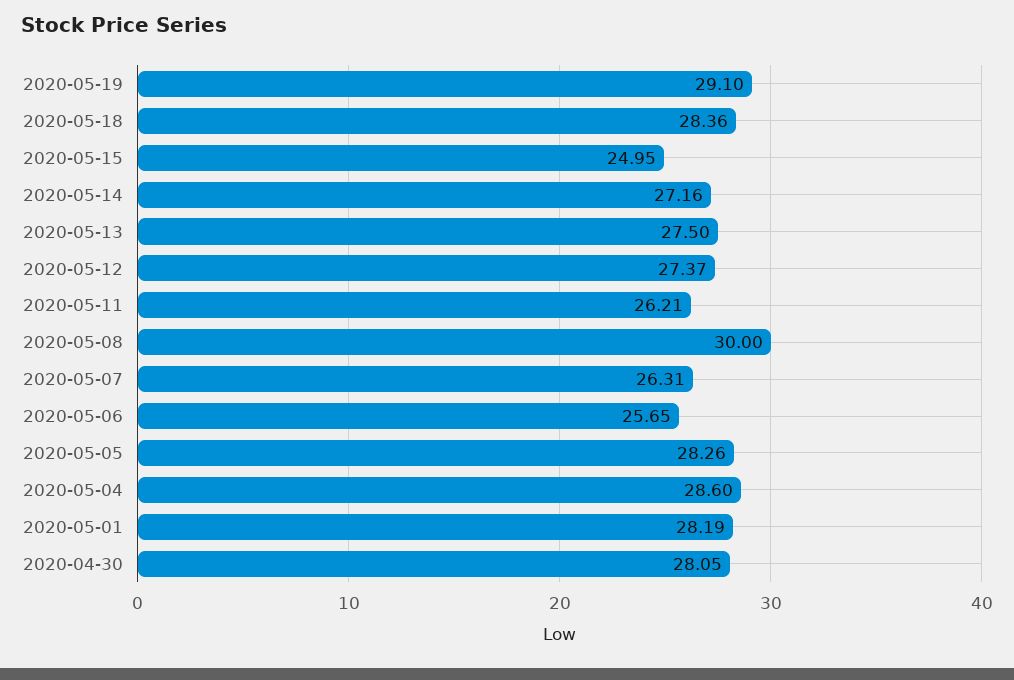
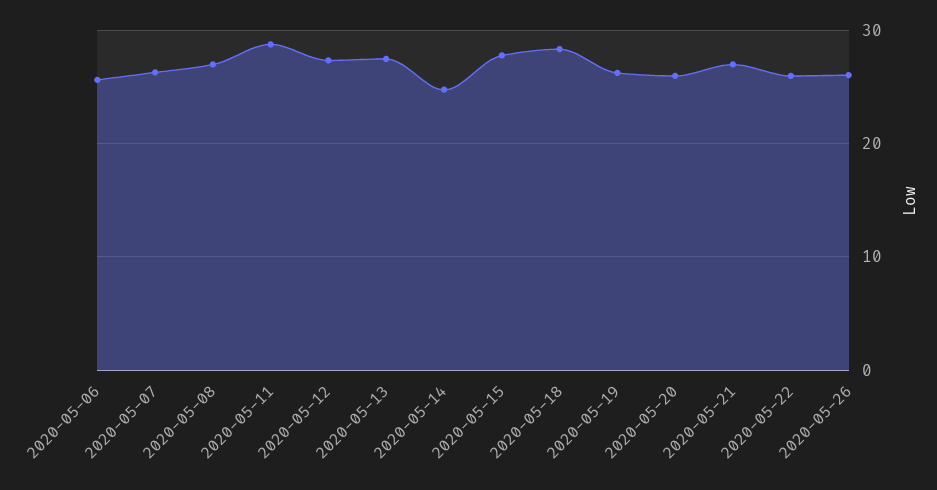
2020-05-19: 29.1 -> 26
2020-05-15: 24.95 -> 28
2020-05-14: 27.16 -> 25
2020-05-11: 26.21 -> 29
2020-05-08: 30 -> 27
2020-05-05: 28.26 -> none
2020-05-04: 28.6 -> none
2020-05-01: 28.19 -> none
2020-04-30: 28.05 -> none
2020-05-20: none -> 26
2020-05-21: none -> 27
2020-05-22: none -> 26
2020-05-26: none -> 26

